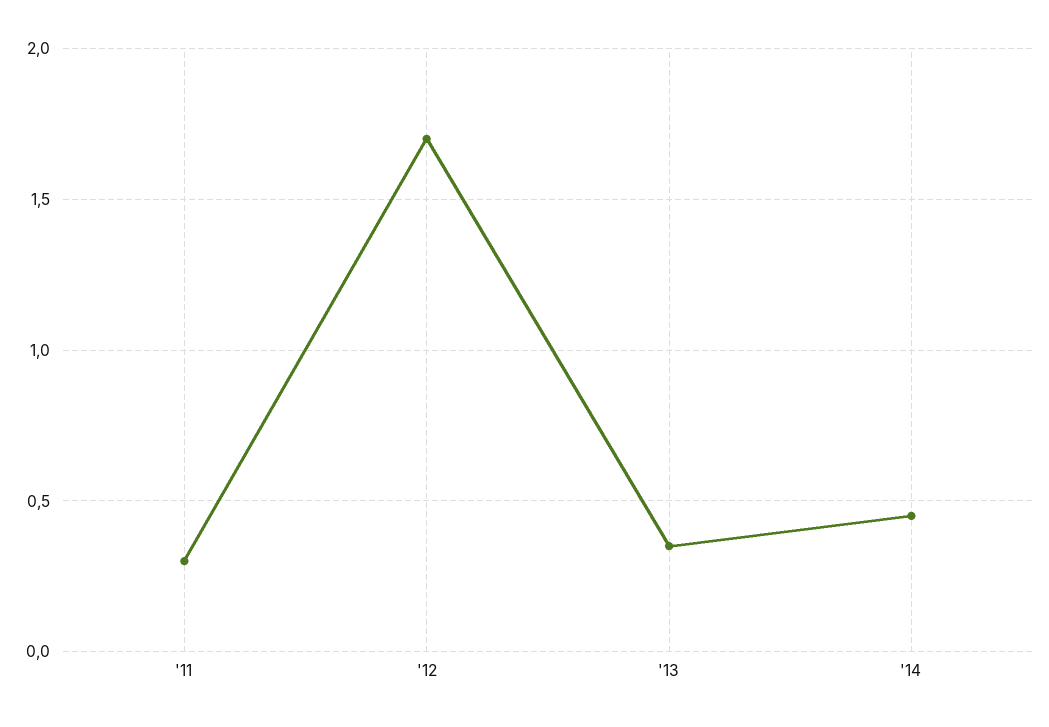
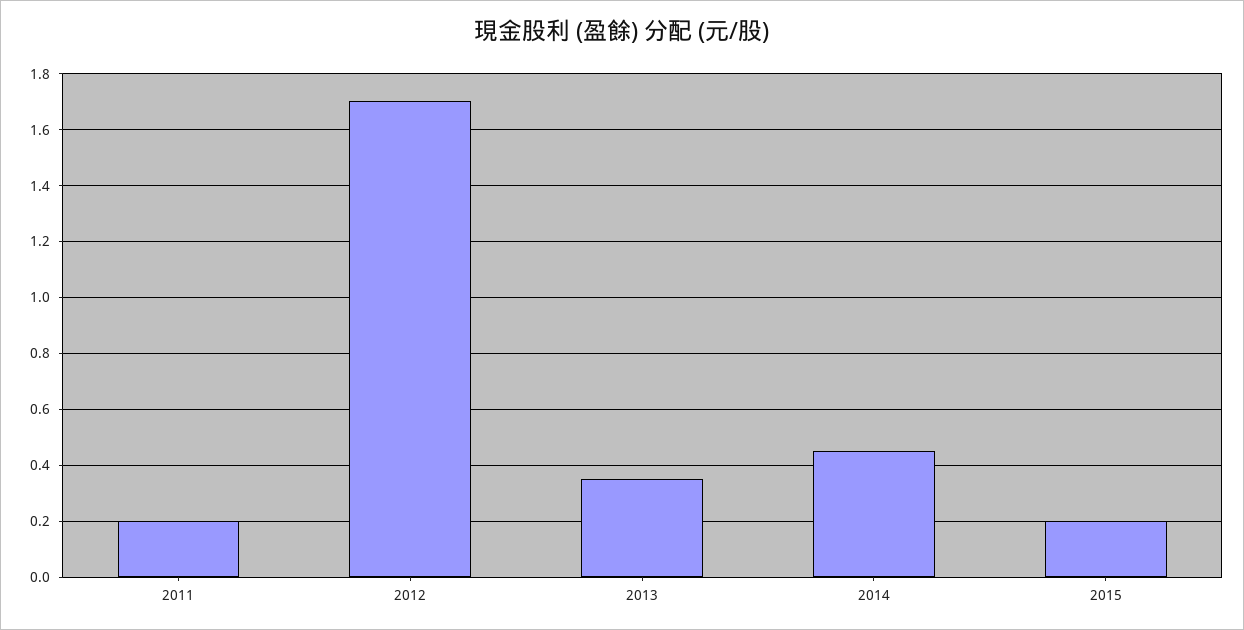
'11: 0.3 -> 0.2
2015: none -> 0.2

